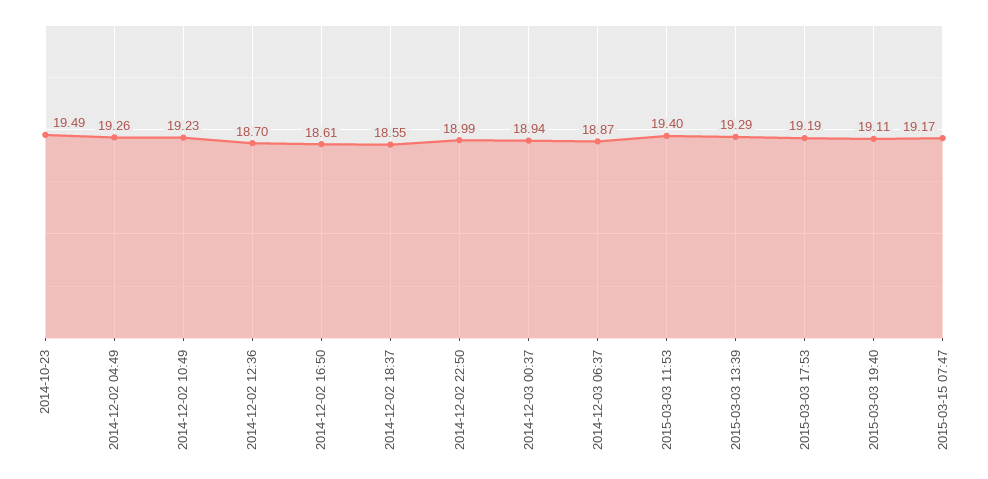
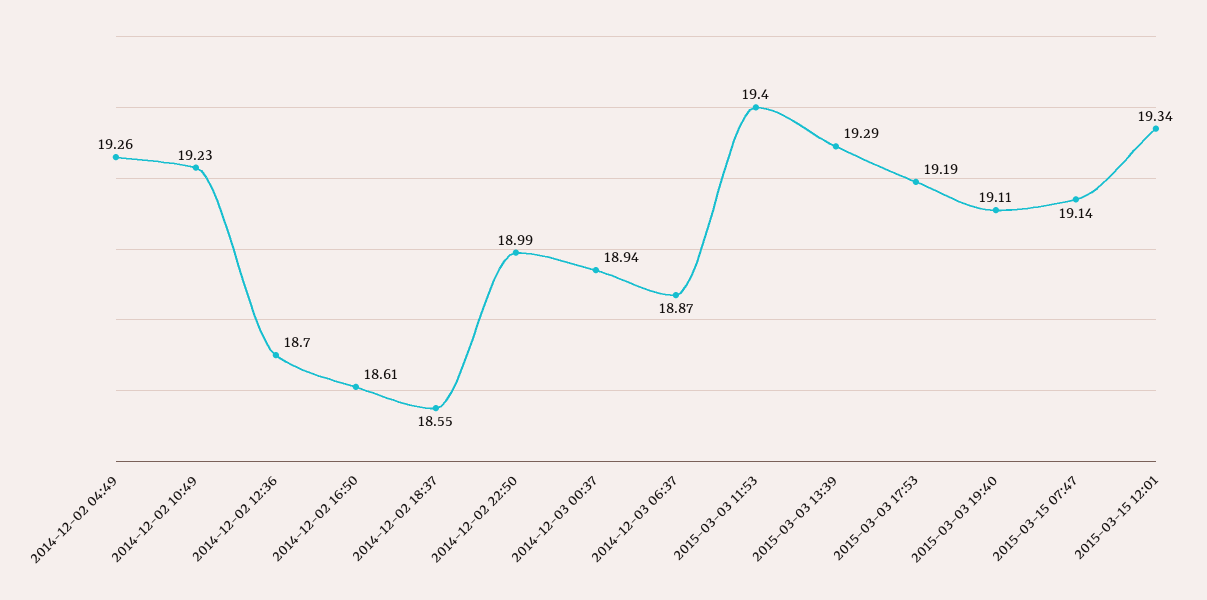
2014-10-23: 19.49 -> none
2015-03-15 07:47: 19.17 -> 19.14
2015-03-15 12:01: none -> 19.34

